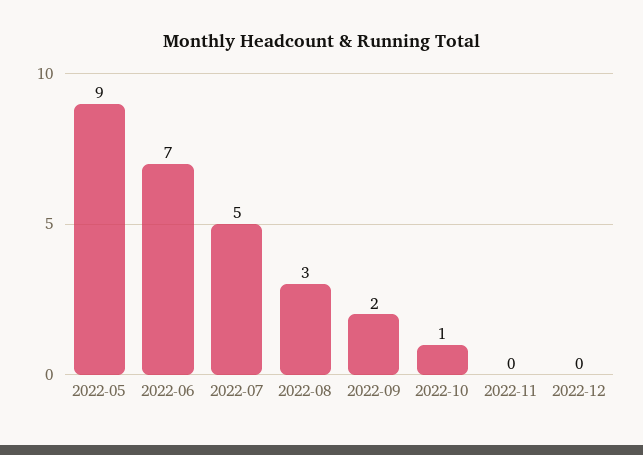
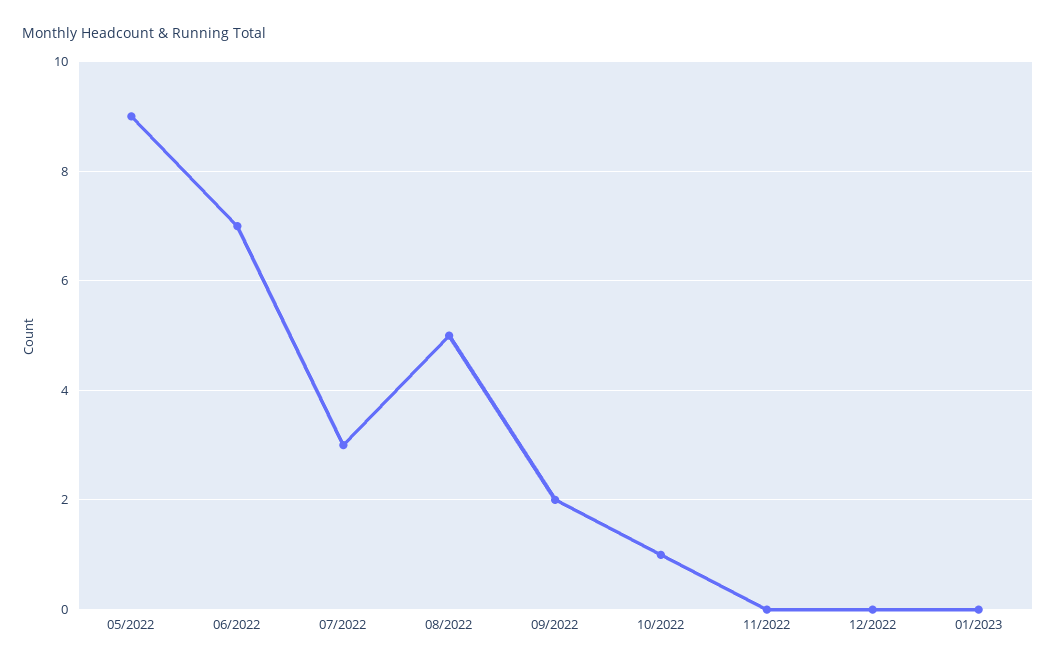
2022-07: 5 -> 3
2022-08: 3 -> 5
01/2023: none -> 0

